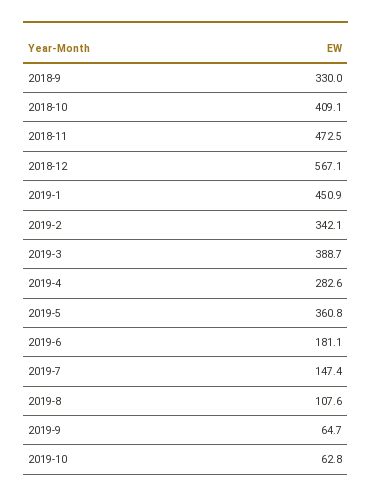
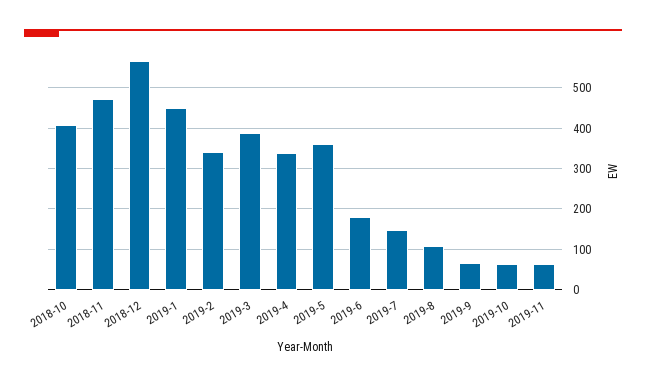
2018-9: 330 -> none
2019-4: 282.6 -> 340
2019-11: none -> 60

